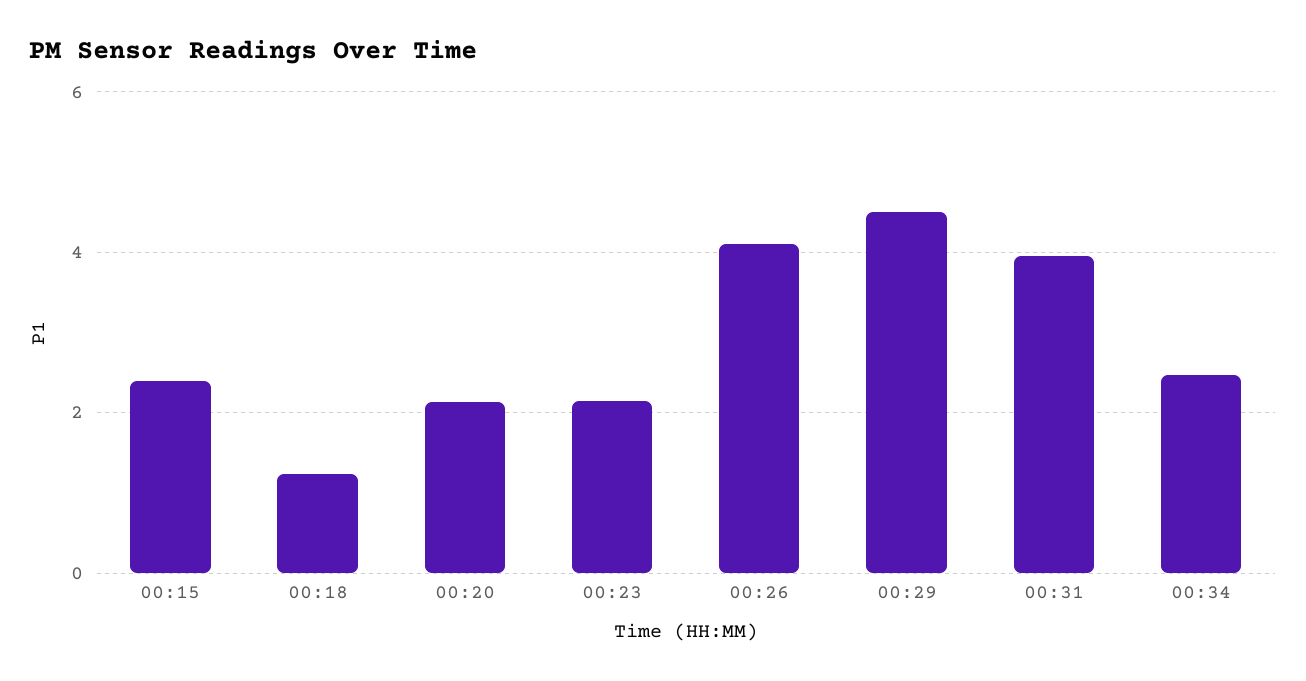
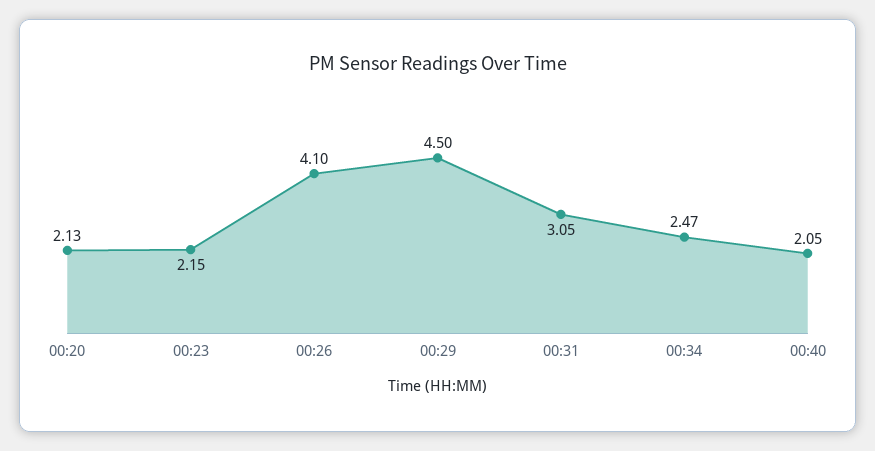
00:15: 2.4 -> none
00:18: 1.2 -> none
00:31: 4 -> 3.05
00:40: none -> 2.05

